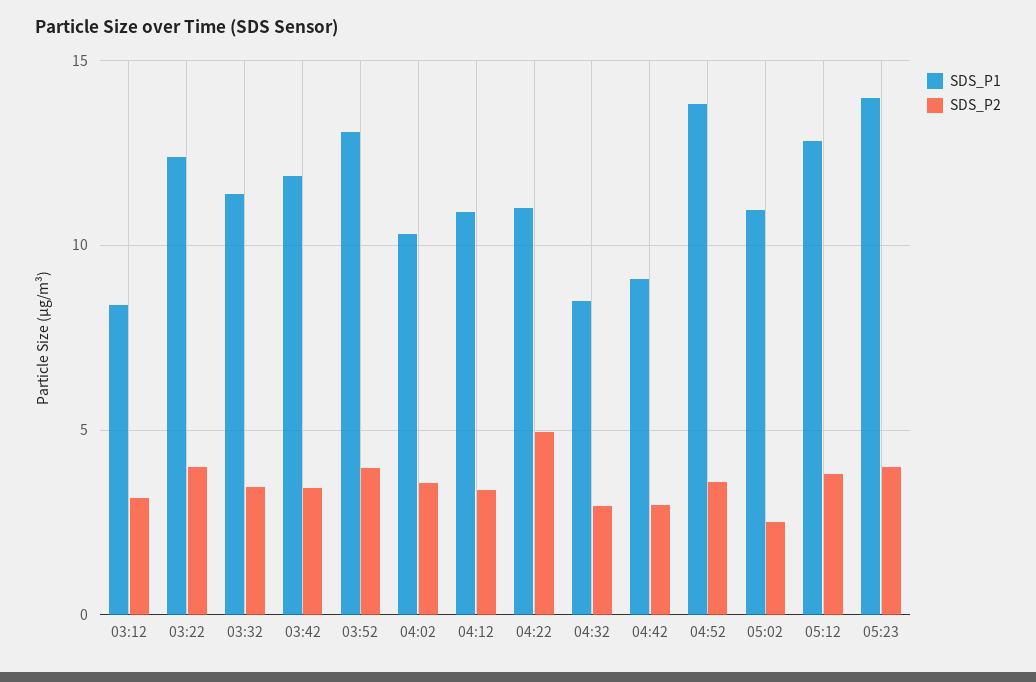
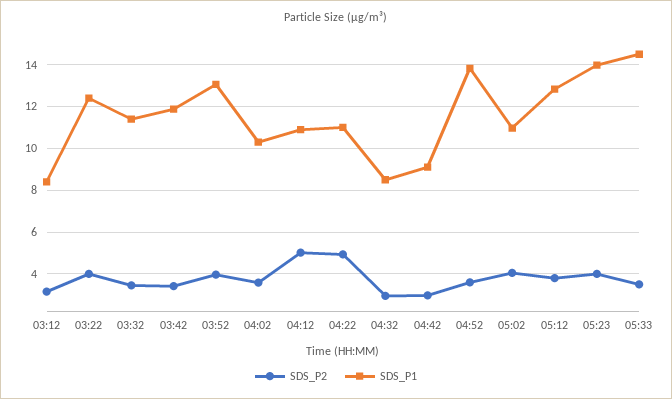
SDS_P2, 04:12: 3.5 -> 5
SDS_P2, 05:02: 2.5 -> 4
SDS_P2, 05:33: none -> 3.5
SDS_P1, 05:33: none -> 14.5

